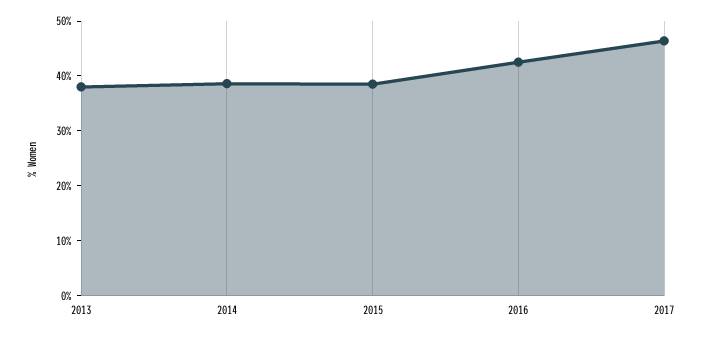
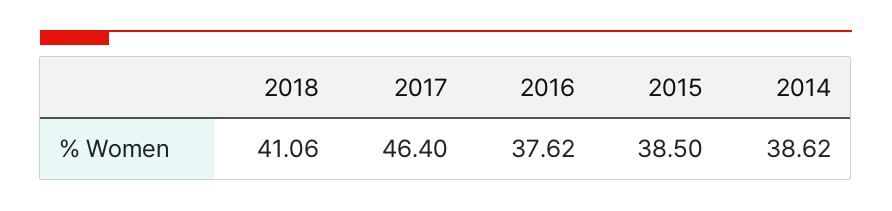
2013: 38 -> none
2016: 42 -> 37.62
2018: none -> 41.06

